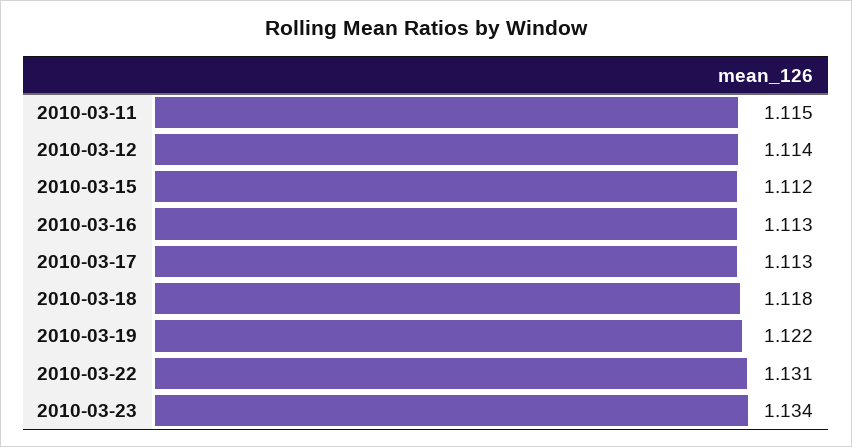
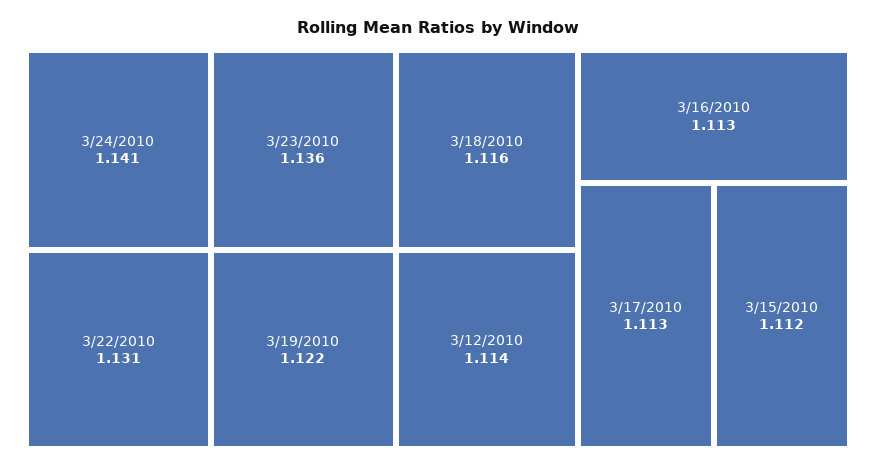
2010-03-11: 1.115 -> none
2010-03-18: 1.118 -> 1.116
2010-03-23: 1.134 -> 1.136
3/24/2010: none -> 1.141

